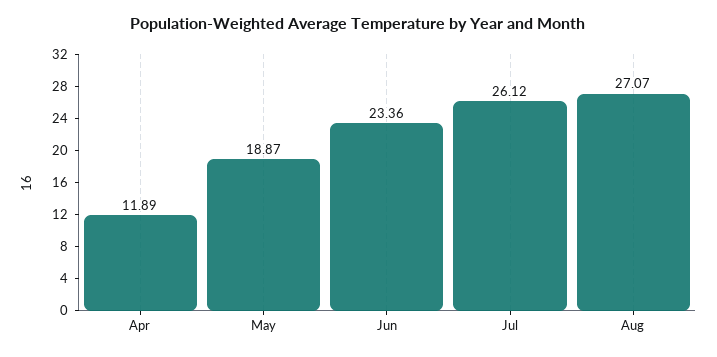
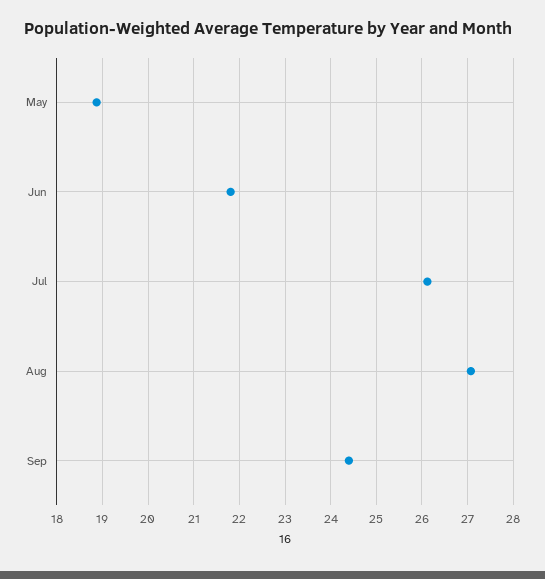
Apr: 11.89 -> none
Jun: 23.36 -> 21.8
Sep: none -> 24.4

